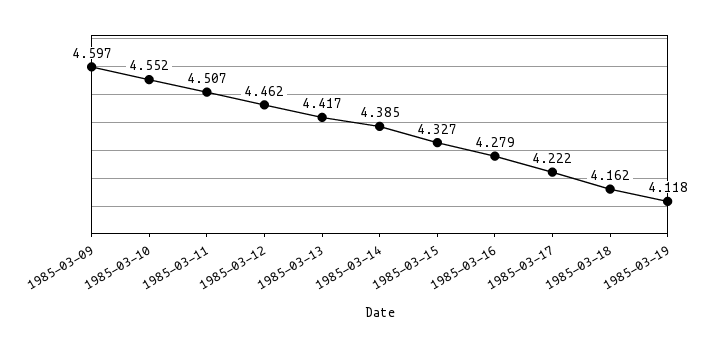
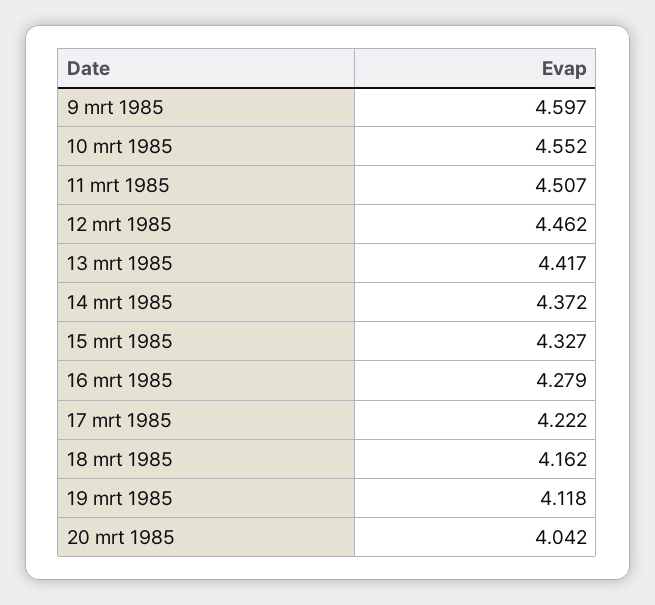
1985-03-14: 4.385 -> 4.372
20 mrt 1985: none -> 4.042

